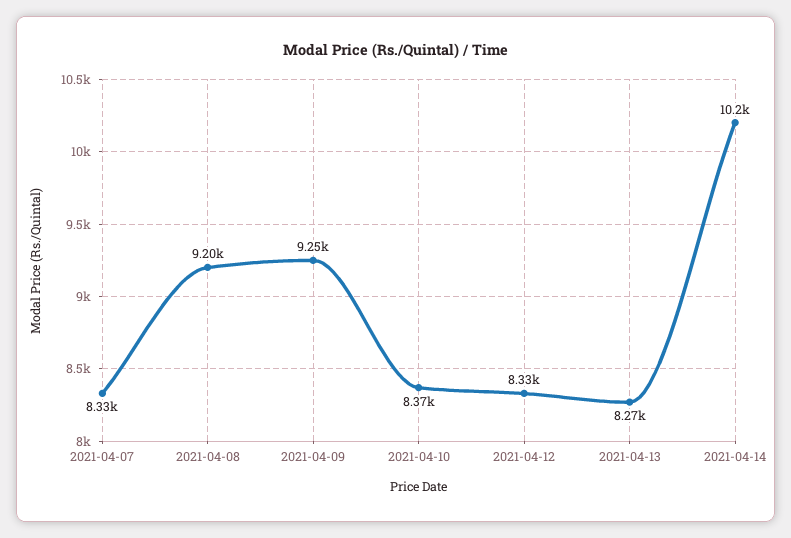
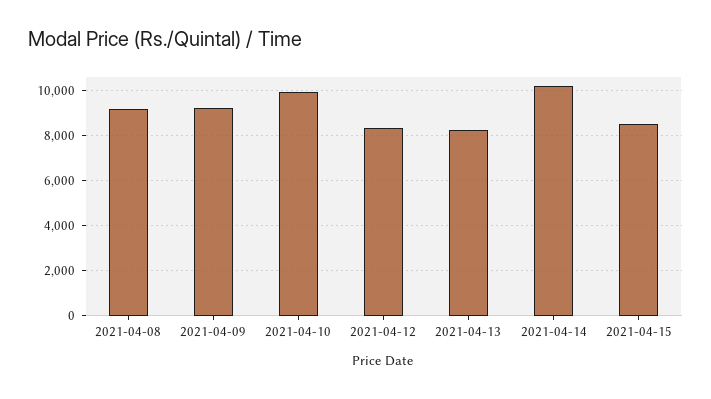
2021-04-07: 8330 -> none
2021-04-10: 8370 -> 10000
2021-04-15: none -> 8500

